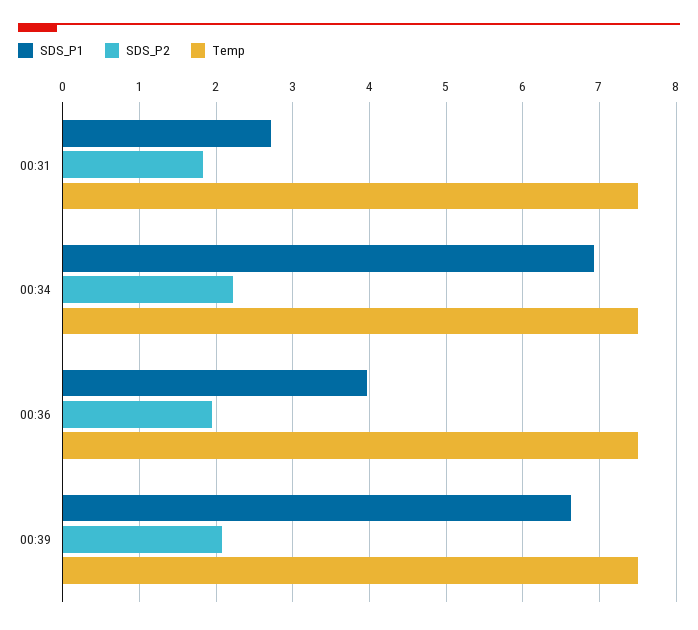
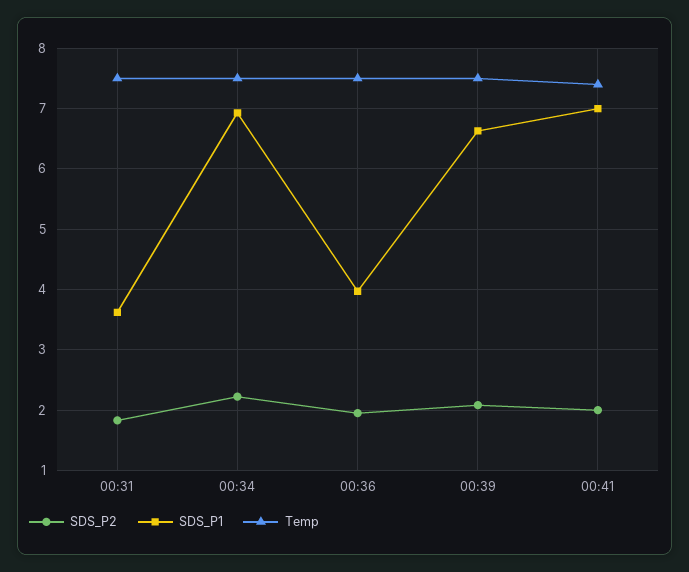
SDS_P1, 00:31: 2.7 -> 3.6
SDS_P2, 00:41: none -> 2
SDS_P1, 00:41: none -> 7
Temp, 00:41: none -> 7.4

